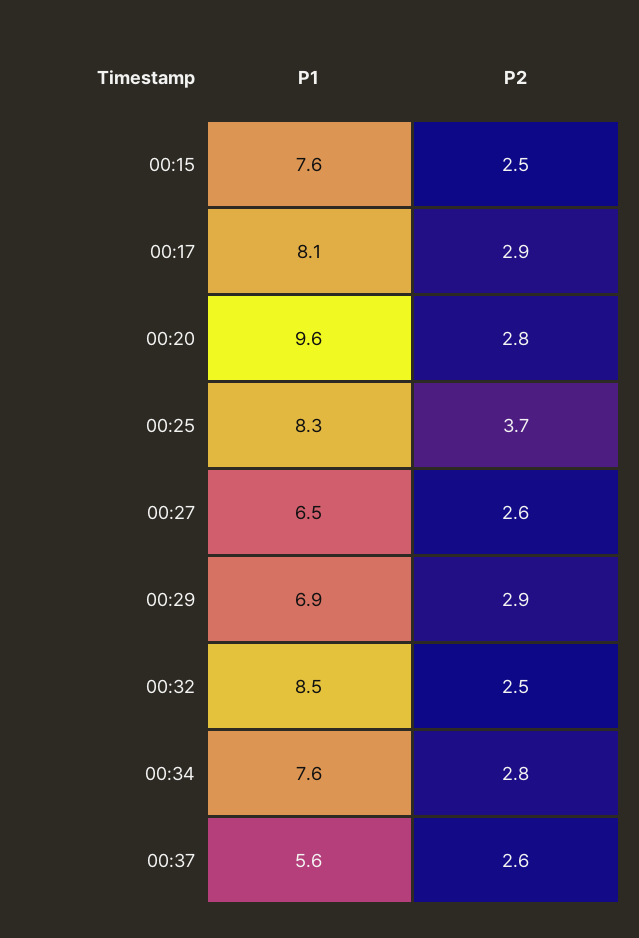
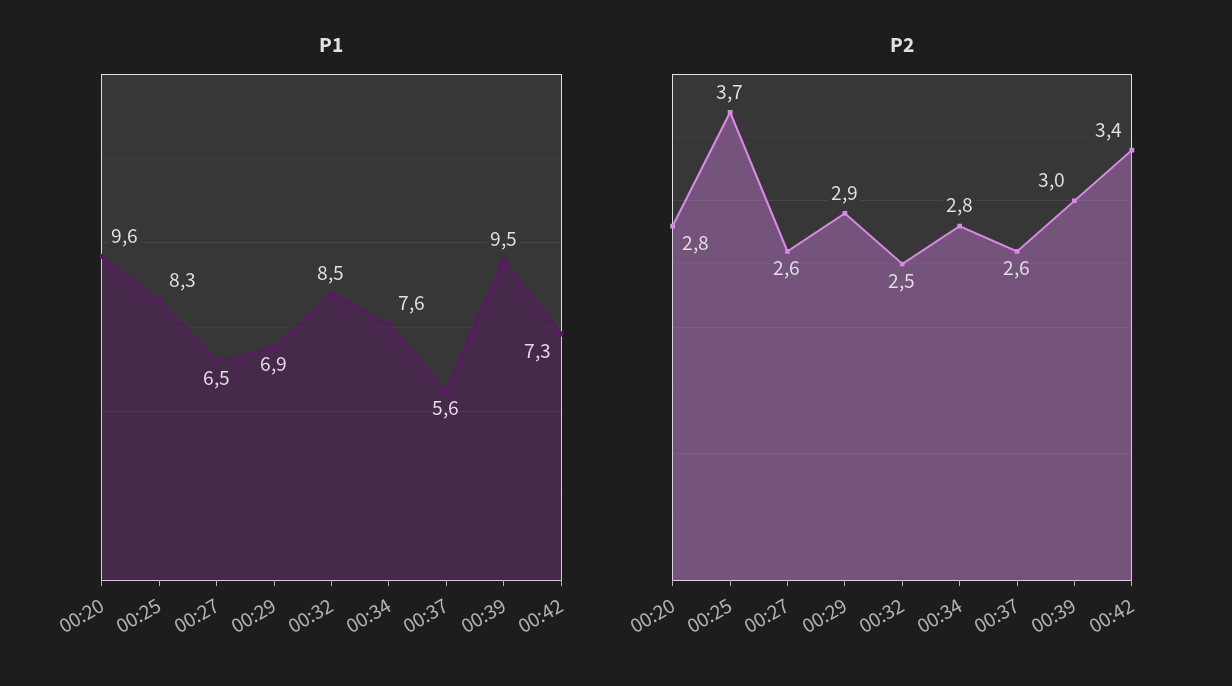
P1, 00:15: 7.6 -> none
P2, 00:15: 2.5 -> none
P1, 00:17: 8.1 -> none
P2, 00:17: 2.9 -> none
P1, 00:39: none -> 9.5
P1, 00:42: none -> 7.3
P2, 00:39: none -> 3
P2, 00:42: none -> 3.4

